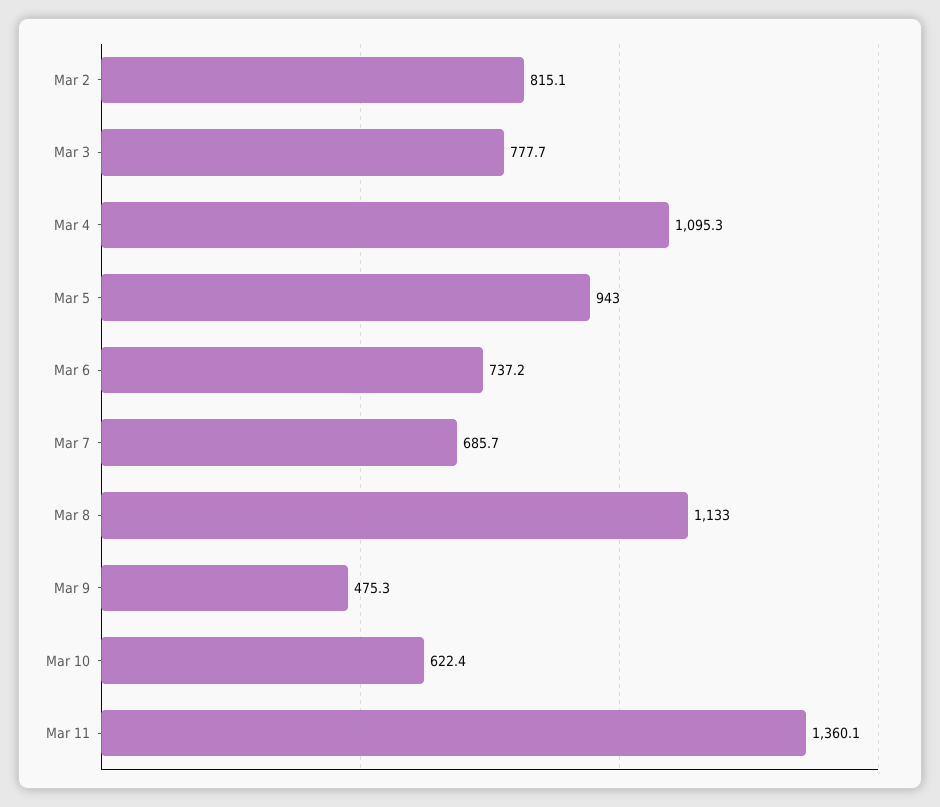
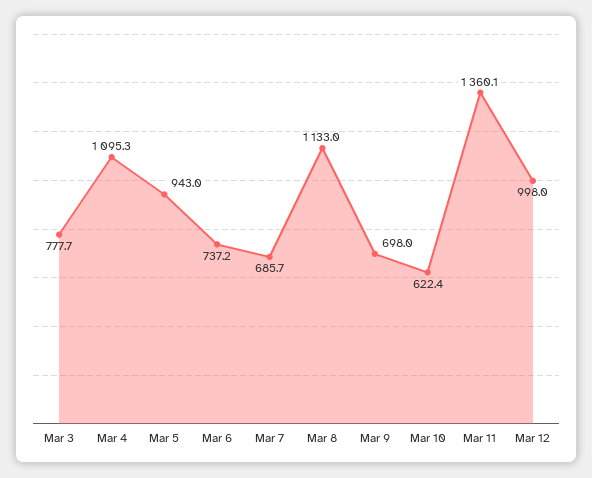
Mar 2: 815.1 -> none
Mar 9: 475.3 -> 698
Mar 12: none -> 998

